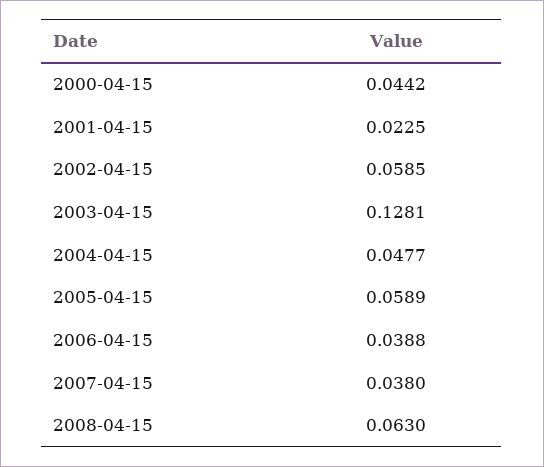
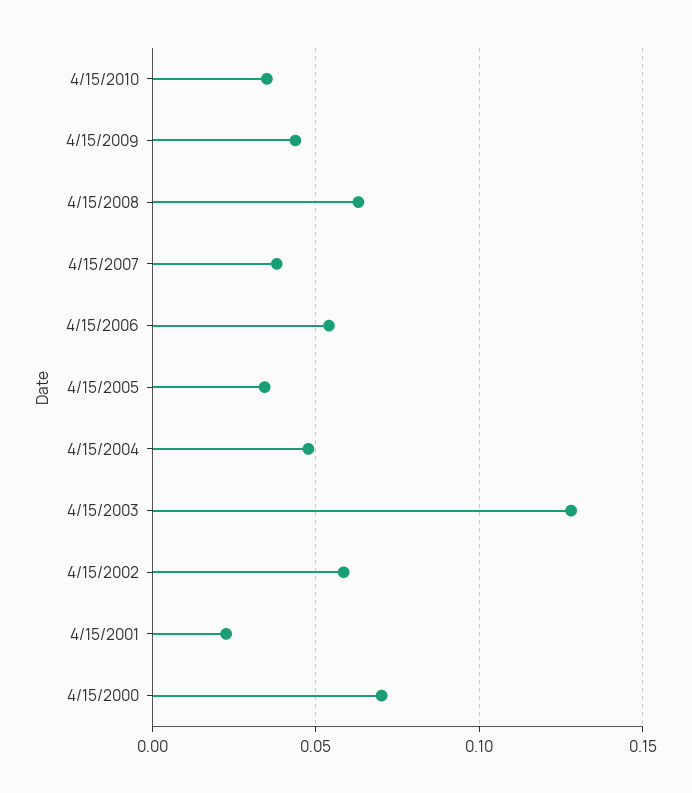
2000-04-15: 0.0442 -> 0.07
2005-04-15: 0.0589 -> 0.035
2006-04-15: 0.0388 -> 0.055
4/15/2010: none -> 0.035
4/15/2009: none -> 0.045

